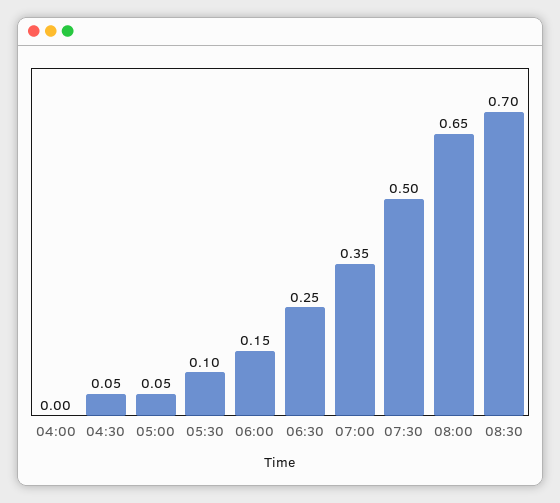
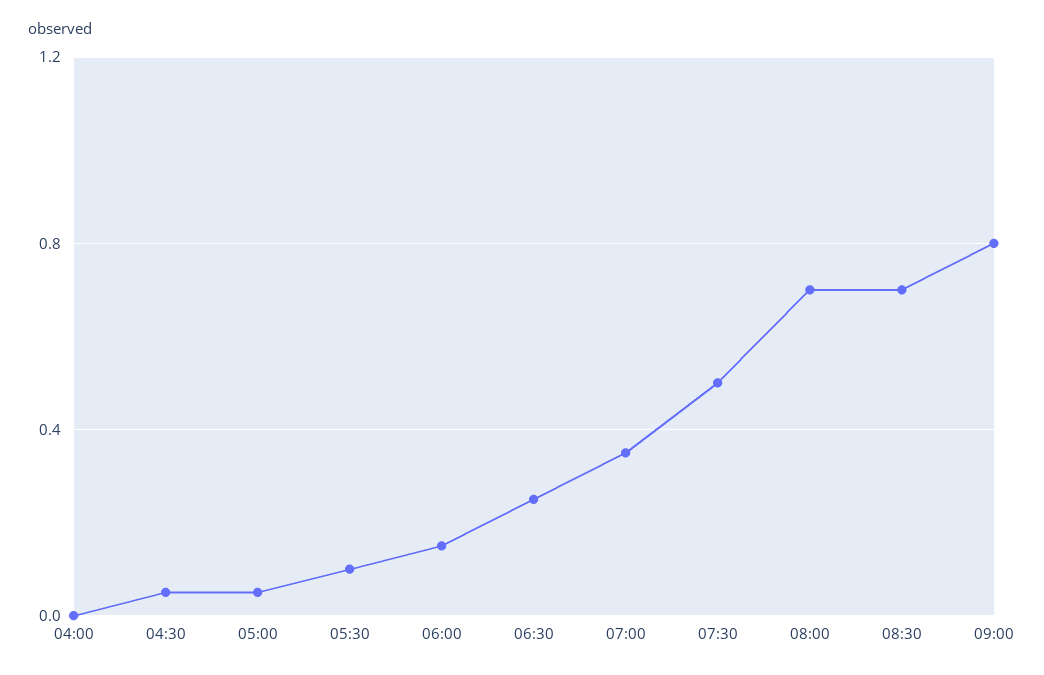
08:00: 0.65 -> 0.7
09:00: none -> 0.8

